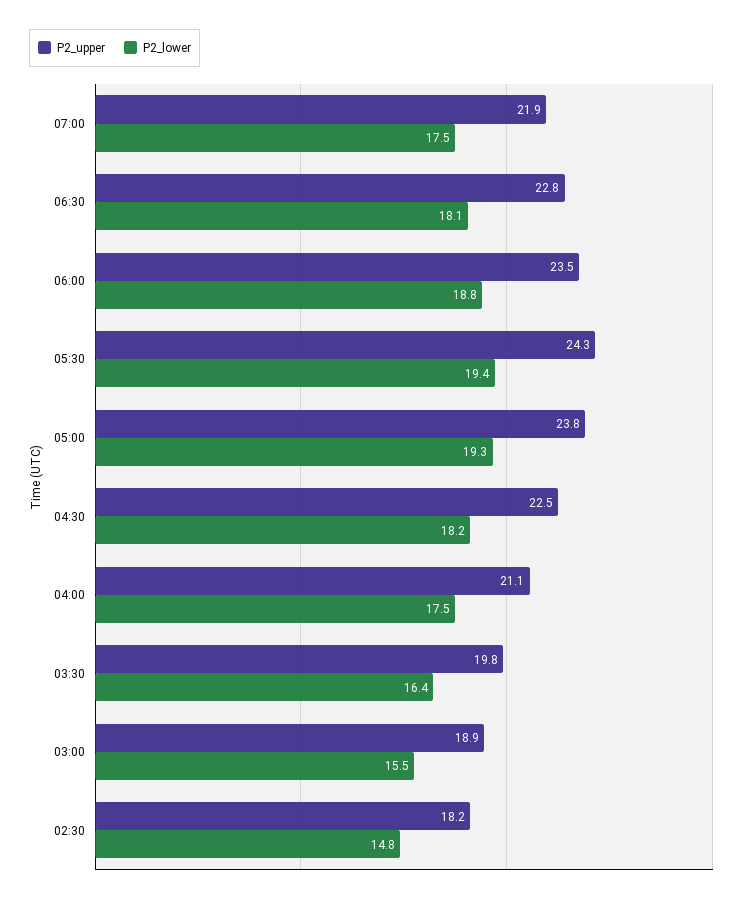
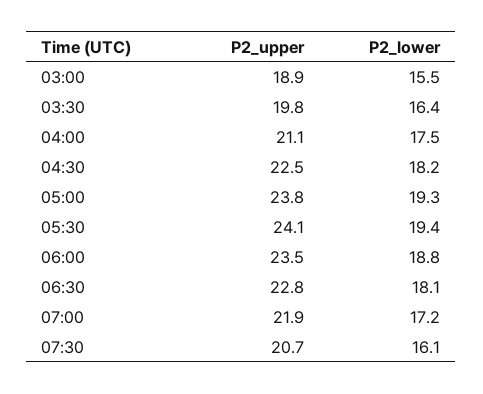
P2_lower, 07:00: 17.5 -> 17.2
P2_upper, 05:30: 24.3 -> 24.1
P2_upper, 02:30: 18.2 -> none
P2_lower, 02:30: 14.8 -> none
P2_upper, 07:30: none -> 20.7
P2_lower, 07:30: none -> 16.1

